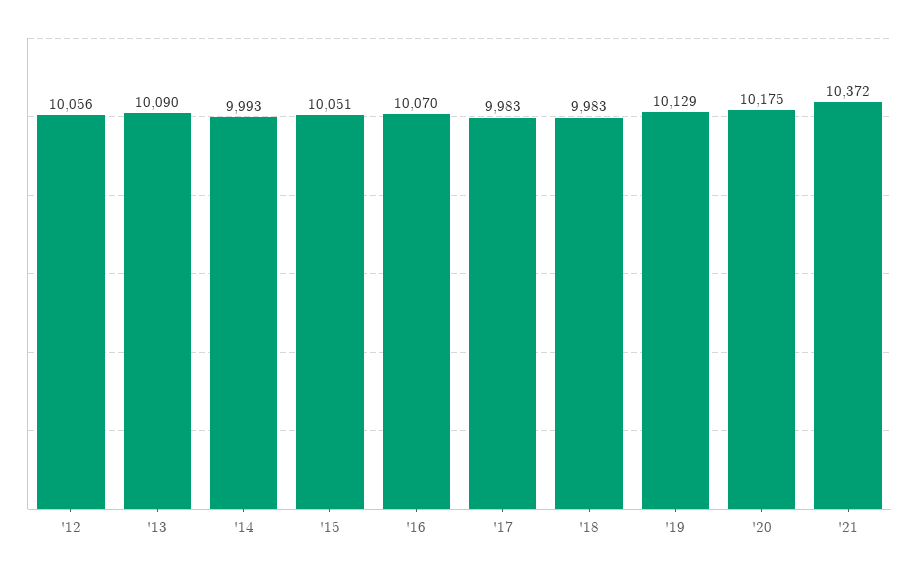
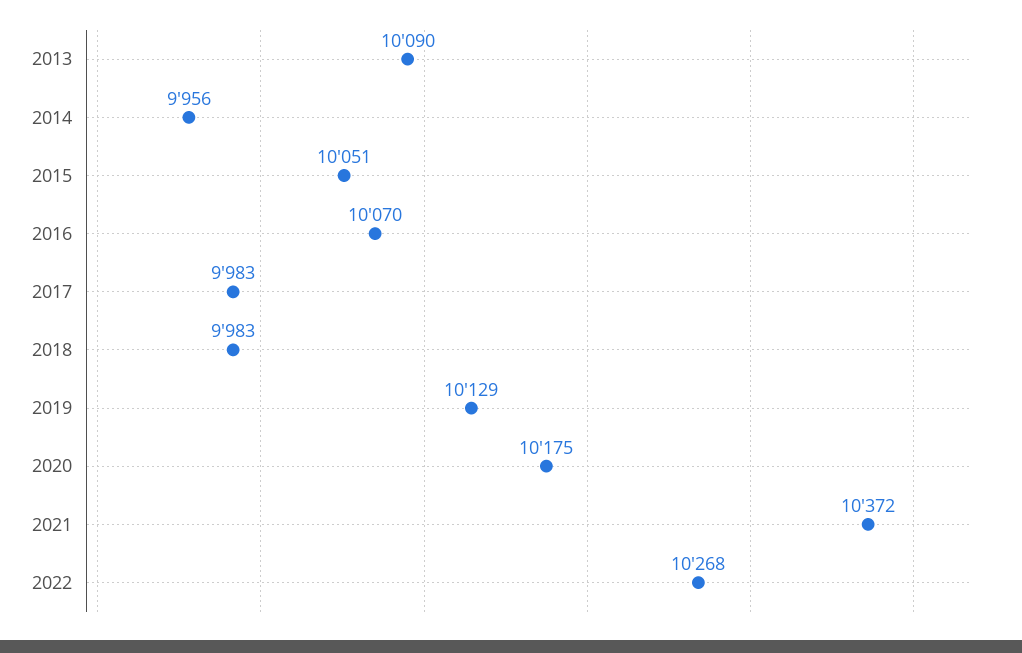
'12: 10056 -> none
'14: 9993 -> 9956
2022: none -> 10268

